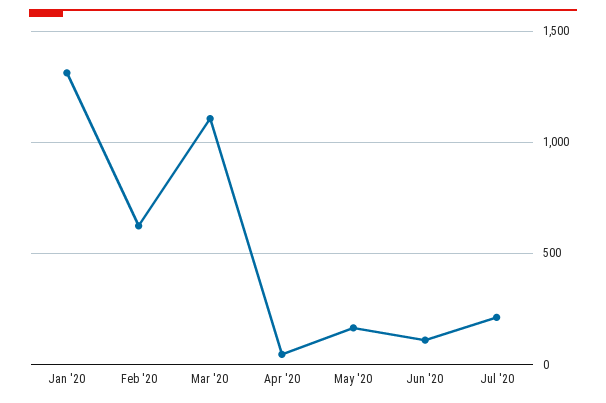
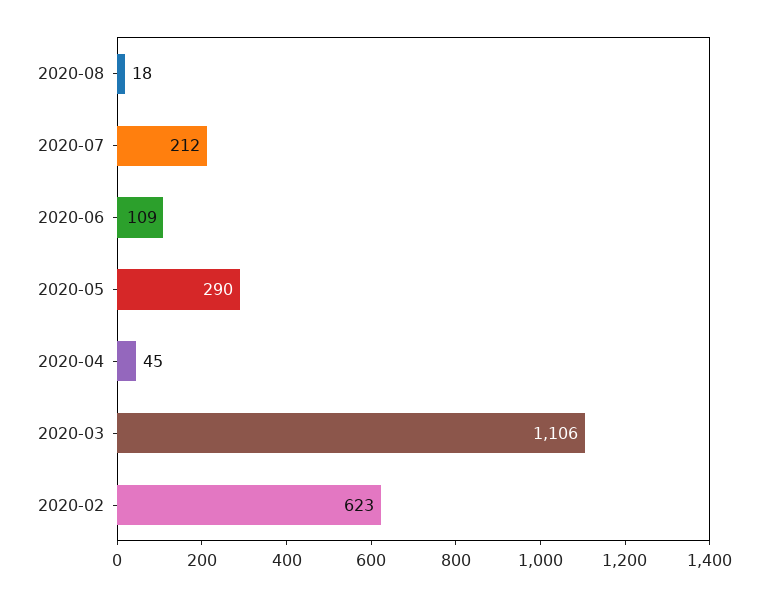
Jan '20: 1300 -> none
May '20: 150 -> 290
2020-08: none -> 18

